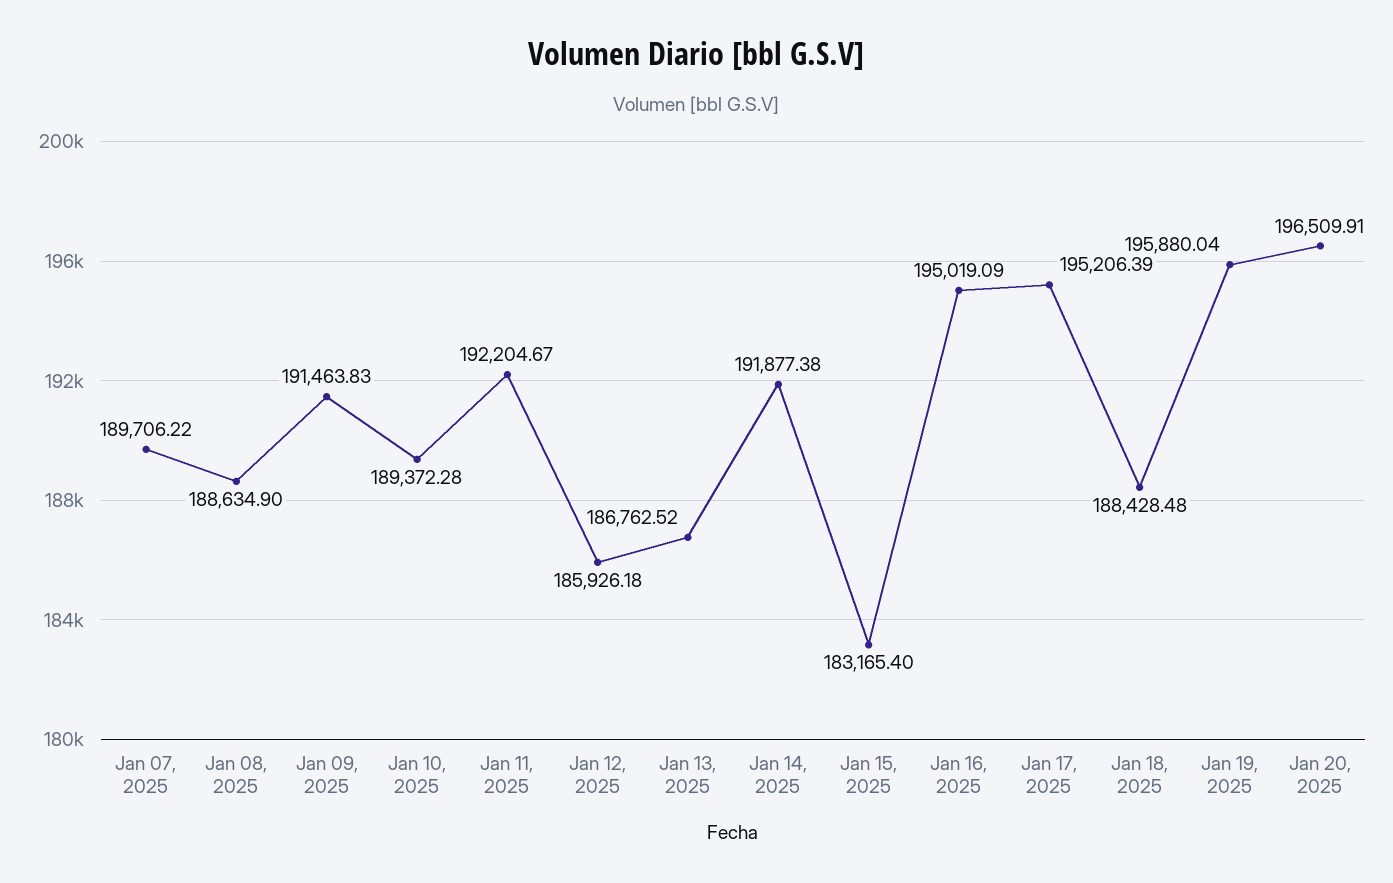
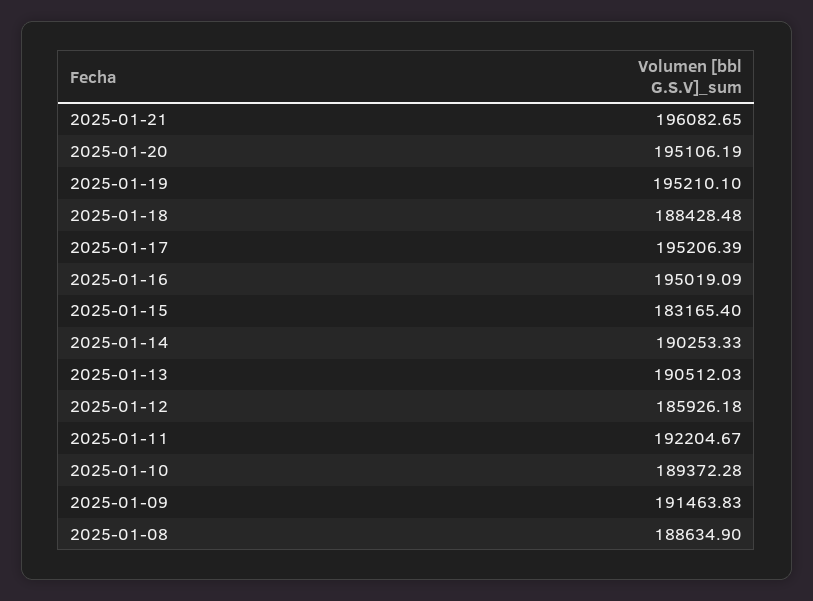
Jan 07, 2025: 189706.22 -> none
Jan 13, 2025: 186762.52 -> 190512.03
Jan 14, 2025: 191877.38 -> 190253.33
Jan 19, 2025: 195880.04 -> 195210.1
Jan 20, 2025: 196509.91 -> 195106.19
2025-01-21: none -> 196082.65

